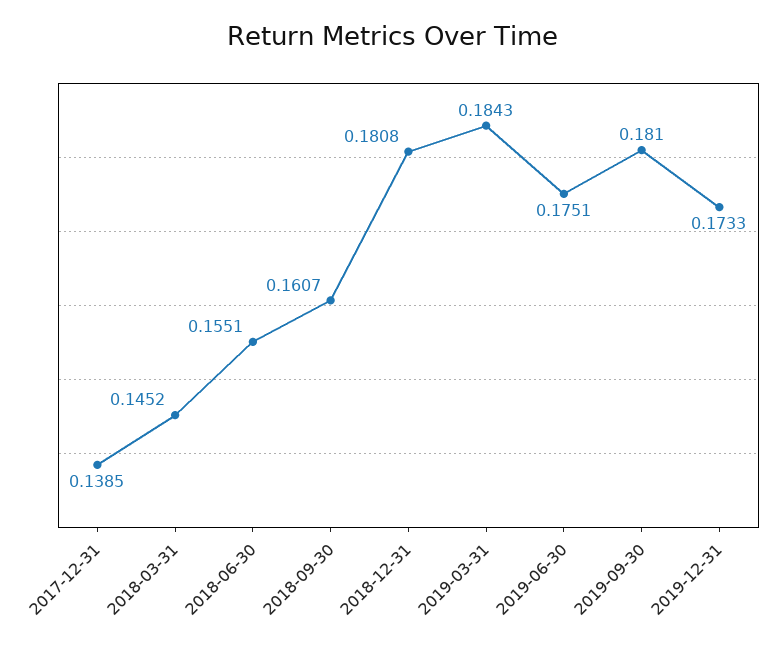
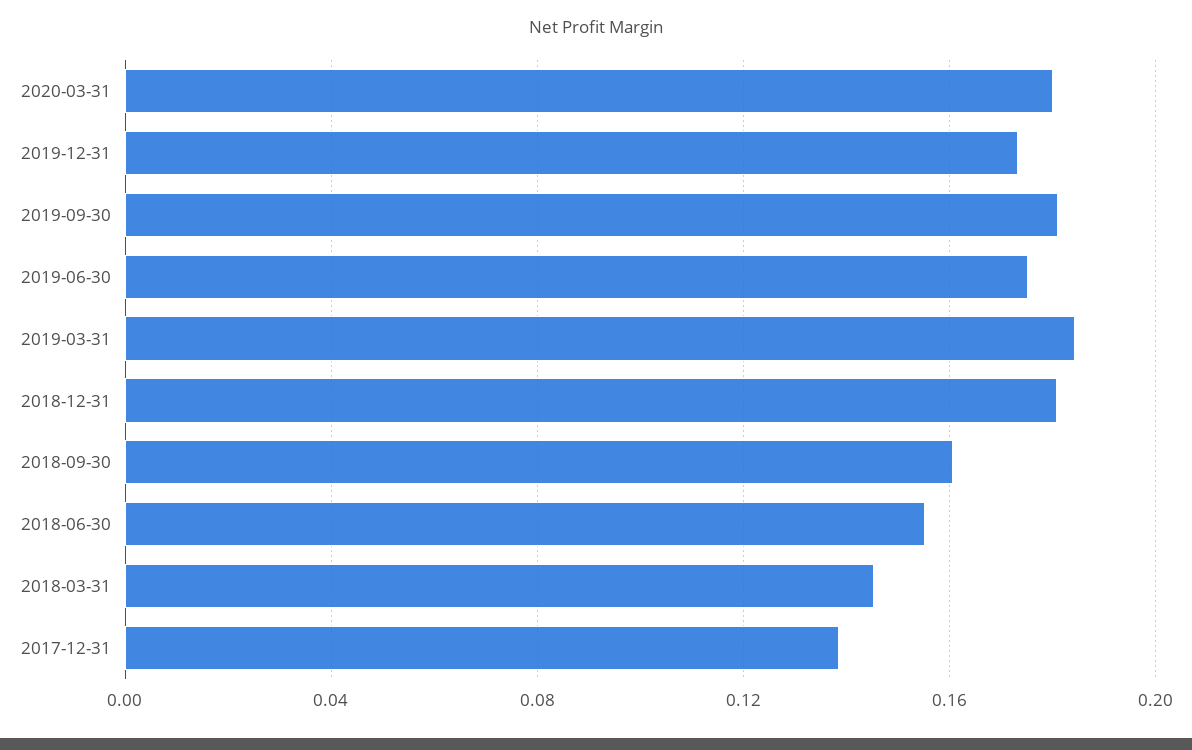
2020-03-31: none -> 0.18

